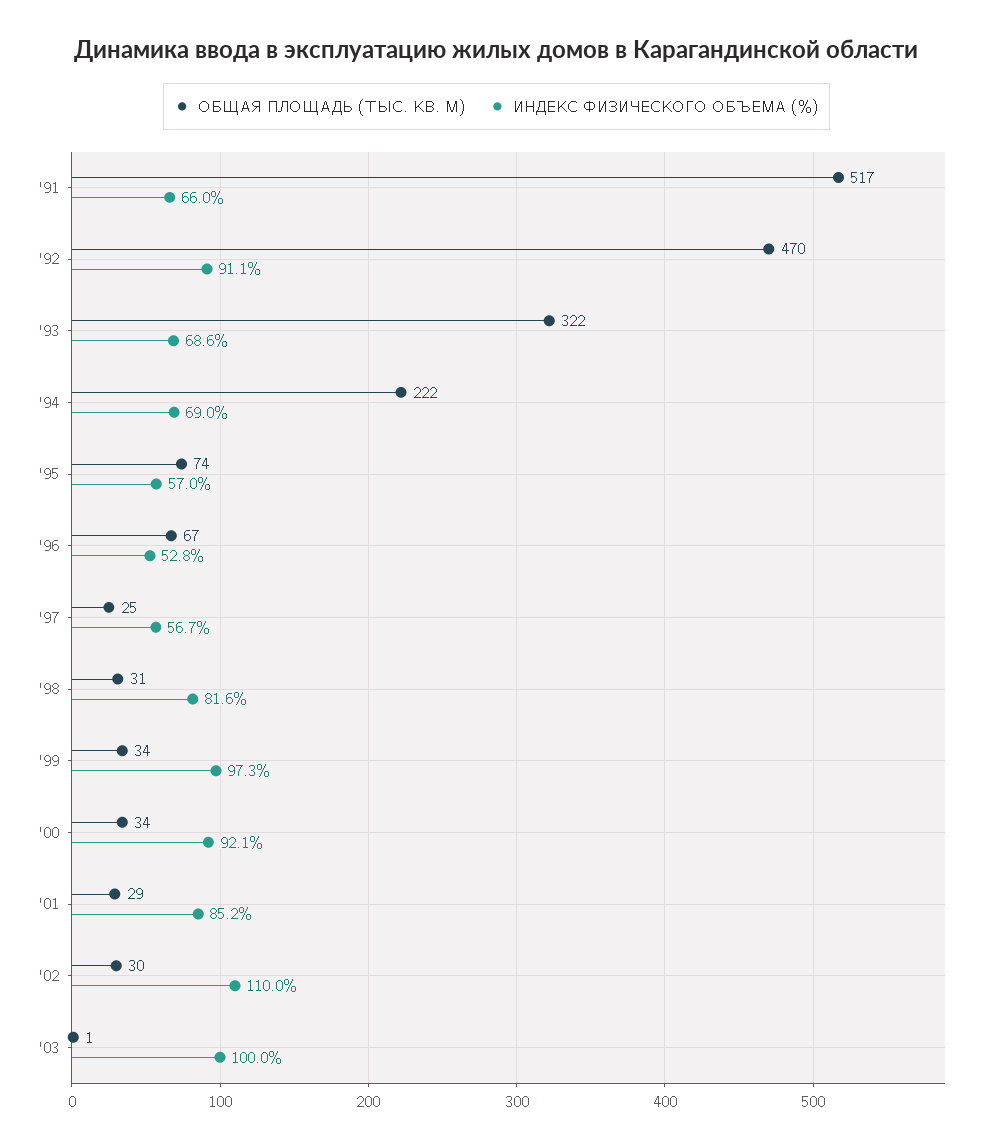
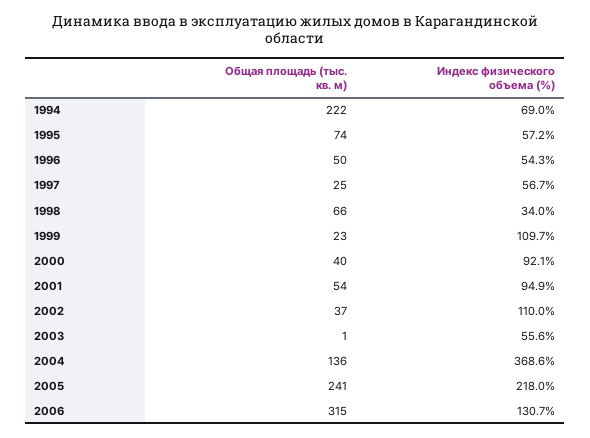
ОБЩАЯ ПЛОЩАДЬ (ТЫС. КВ. М), '91: 517 -> none
ИНДЕКС ФИЗИЧЕСКОГО ОБЪЕМА (%), '91: 66 -> none
ОБЩАЯ ПЛОЩАДЬ (ТЫС. КВ. М), '92: 470 -> none
ИНДЕКС ФИЗИЧЕСКОГО ОБЪЕМА (%), '92: 91.1 -> none
ОБЩАЯ ПЛОЩАДЬ (ТЫС. КВ. М), '93: 322 -> none
ИНДЕКС ФИЗИЧЕСКОГО ОБЪЕМА (%), '93: 68.6 -> none
ИНДЕКС ФИЗИЧЕСКОГО ОБЪЕМА (%), '95: 57 -> 57.2
ОБЩАЯ ПЛОЩАДЬ (ТЫС. КВ. М), '96: 67 -> 50
ИНДЕКС ФИЗИЧЕСКОГО ОБЪЕМА (%), '96: 52.8 -> 54.3
ОБЩАЯ ПЛОЩАДЬ (ТЫС. КВ. М), '98: 31 -> 66
ИНДЕКС ФИЗИЧЕСКОГО ОБЪЕМА (%), '98: 81.6 -> 34
ОБЩАЯ ПЛОЩАДЬ (ТЫС. КВ. М), '99: 34 -> 23
ИНДЕКС ФИЗИЧЕСКОГО ОБЪЕМА (%), '99: 97.3 -> 109.7
ОБЩАЯ ПЛОЩАДЬ (ТЫС. КВ. М), '00: 34 -> 40
ОБЩАЯ ПЛОЩАДЬ (ТЫС. КВ. М), '01: 29 -> 54
ИНДЕКС ФИЗИЧЕСКОГО ОБЪЕМА (%), '01: 85.2 -> 94.9
ОБЩАЯ ПЛОЩАДЬ (ТЫС. КВ. М), '02: 30 -> 37
ИНДЕКС ФИЗИЧЕСКОГО ОБЪЕМА (%), '03: 100 -> 55.6
ОБЩАЯ ПЛОЩАДЬ (ТЫС. КВ. М), 2004: none -> 136
ИНДЕКС ФИЗИЧЕСКОГО ОБЪЕМА (%), 2004: none -> 368.6
ОБЩАЯ ПЛОЩАДЬ (ТЫС. КВ. М), 2005: none -> 241
ИНДЕКС ФИЗИЧЕСКОГО ОБЪЕМА (%), 2005: none -> 218
ОБЩАЯ ПЛОЩАДЬ (ТЫС. КВ. М), 2006: none -> 315
ИНДЕКС ФИЗИЧЕСКОГО ОБЪЕМА (%), 2006: none -> 130.7

